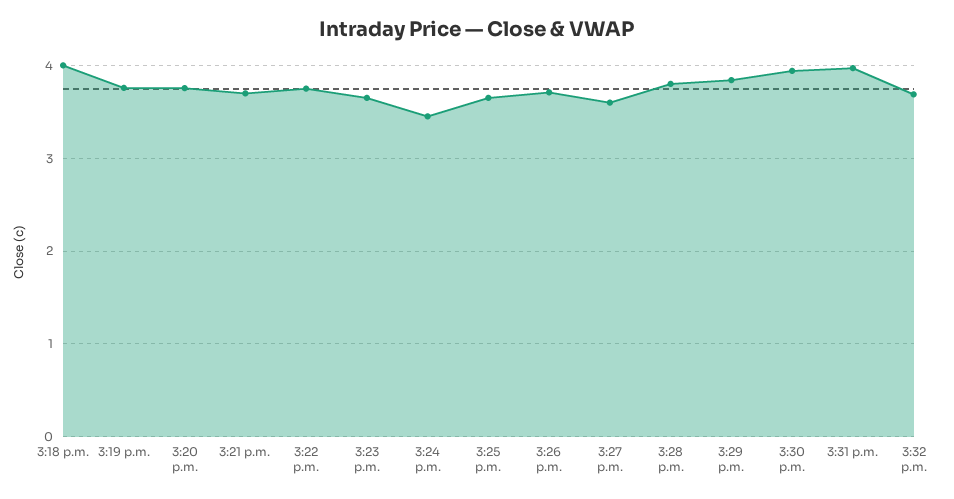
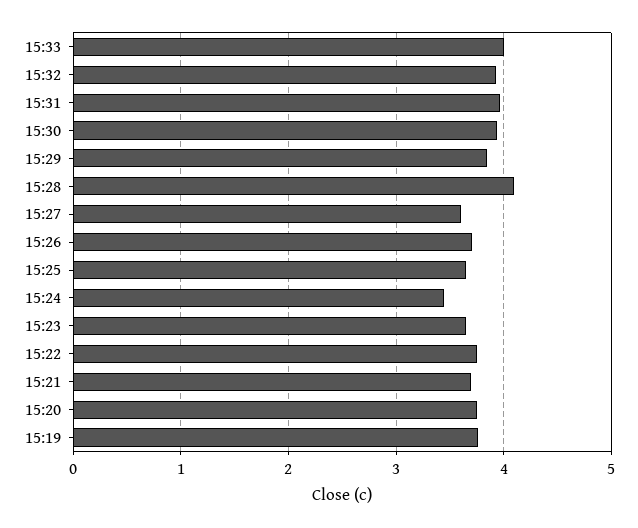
3:18 p.m.: 4 -> none
3:28 p.m.: 3.8 -> 4.1
3:32 p.m.: 3.7 -> 3.9
15:33: none -> 4

